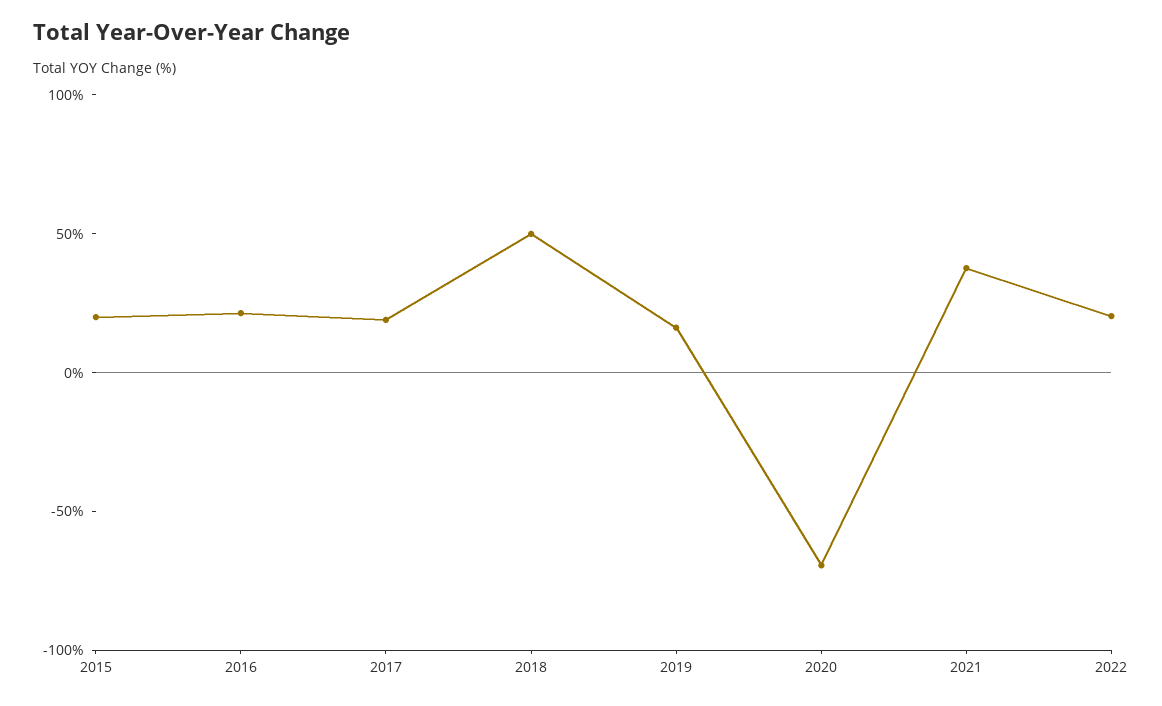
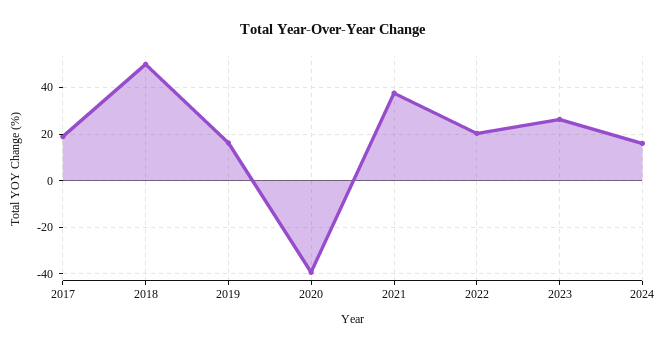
2015: 20 -> none
2016: 20 -> none
2020: -70 -> -40
2023: none -> 25
2024: none -> 15

